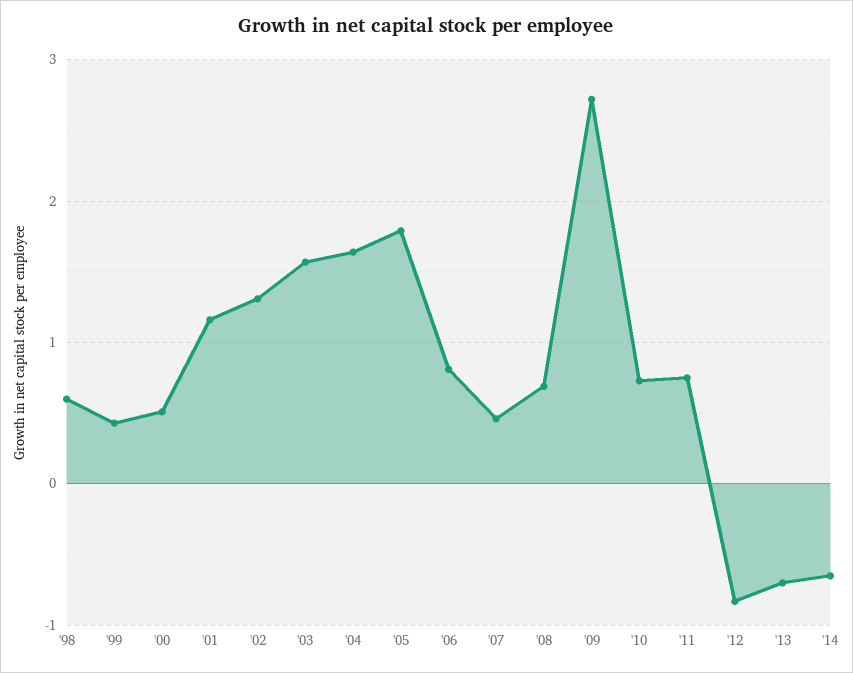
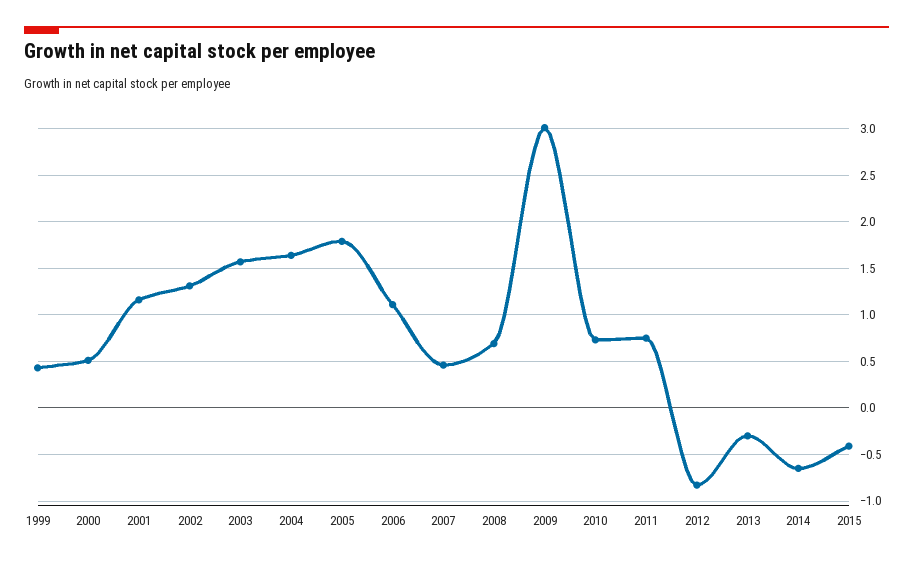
'98: 0.6 -> none
'06: 0.8 -> 1.1
'09: 2.7 -> 3
'13: -0.7 -> -0.3
2015: none -> -0.4

